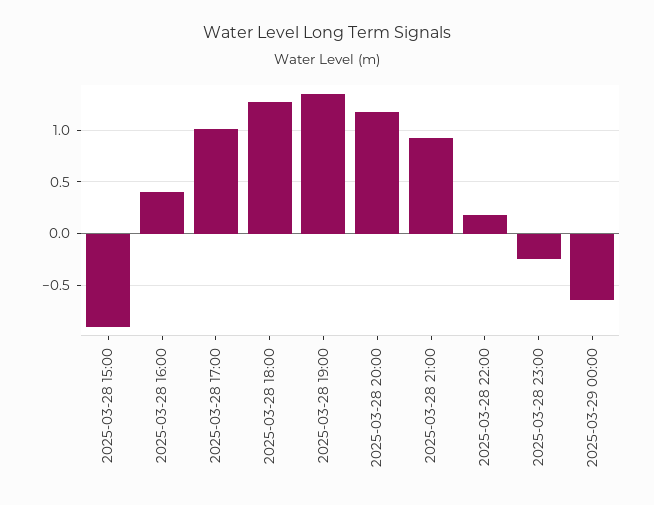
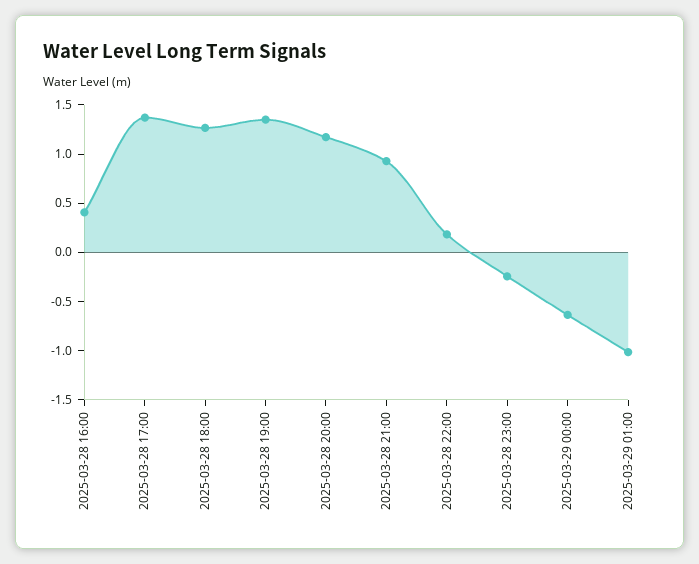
2025-03-28 15:00: -0.9 -> none
2025-03-28 17:00: 1 -> 1.4
2025-03-29 01:00: none -> -1

